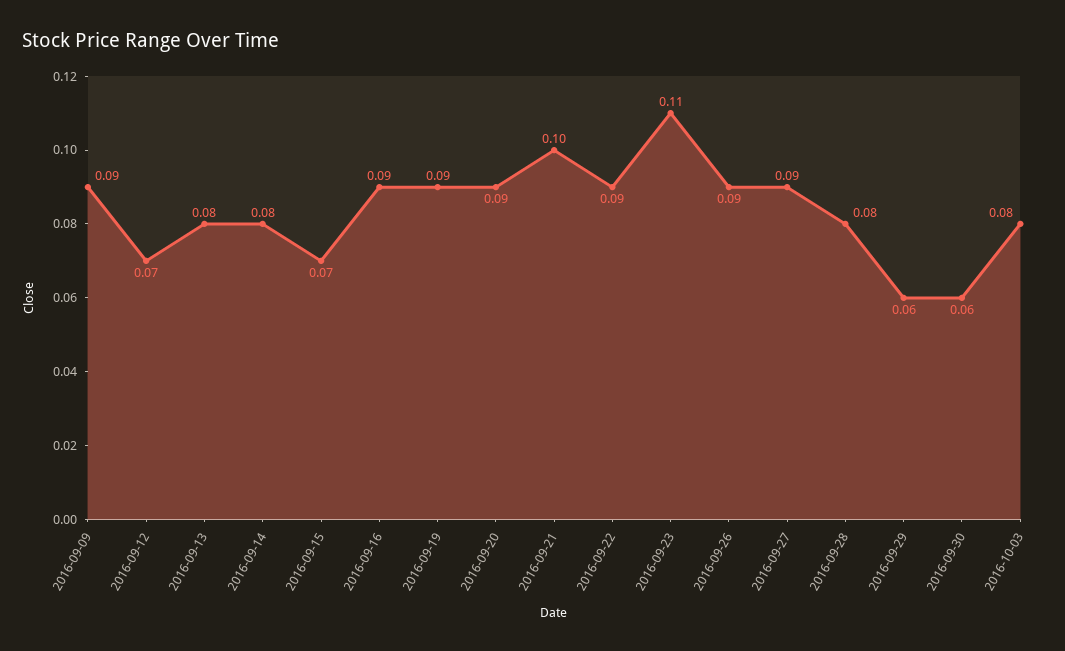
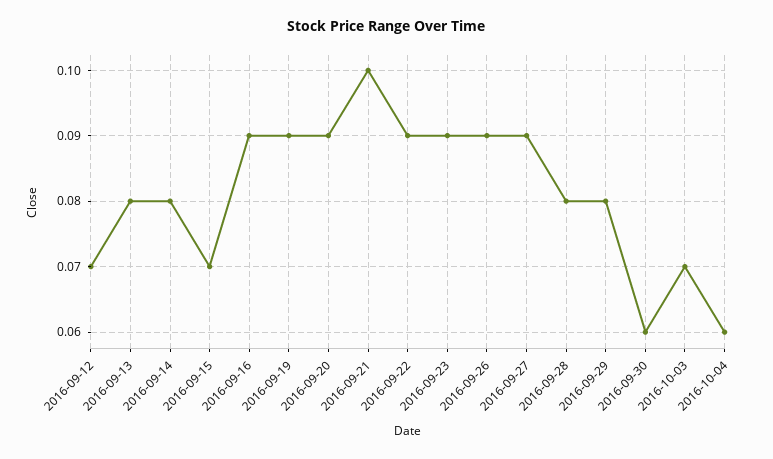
2016-09-09: 0.09 -> none
2016-09-23: 0.11 -> 0.09
2016-09-29: 0.06 -> 0.08
2016-10-03: 0.08 -> 0.07
2016-10-04: none -> 0.06

